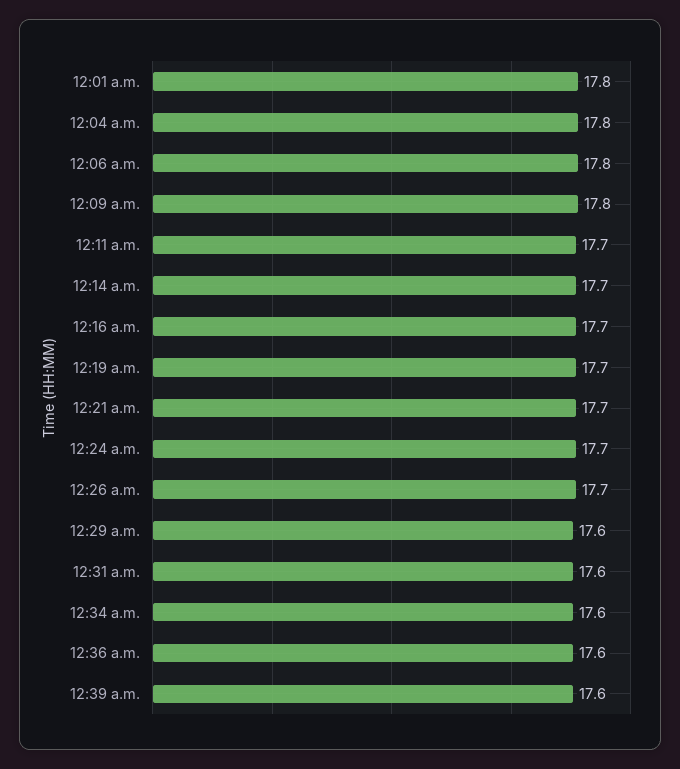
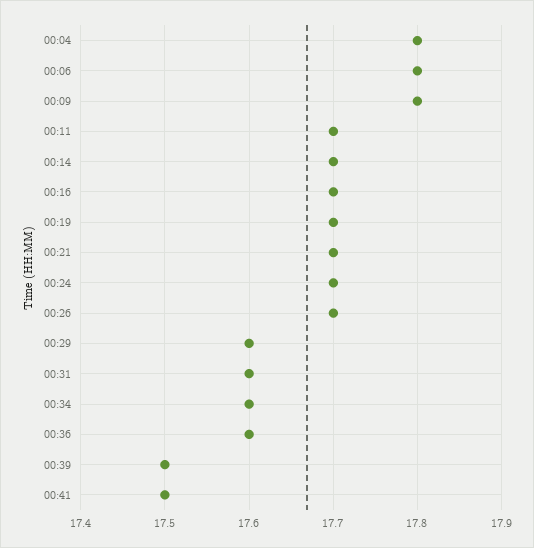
12:01 a.m.: 17.8 -> none
12:39 a.m.: 17.6 -> 17.5
00:41: none -> 17.5

